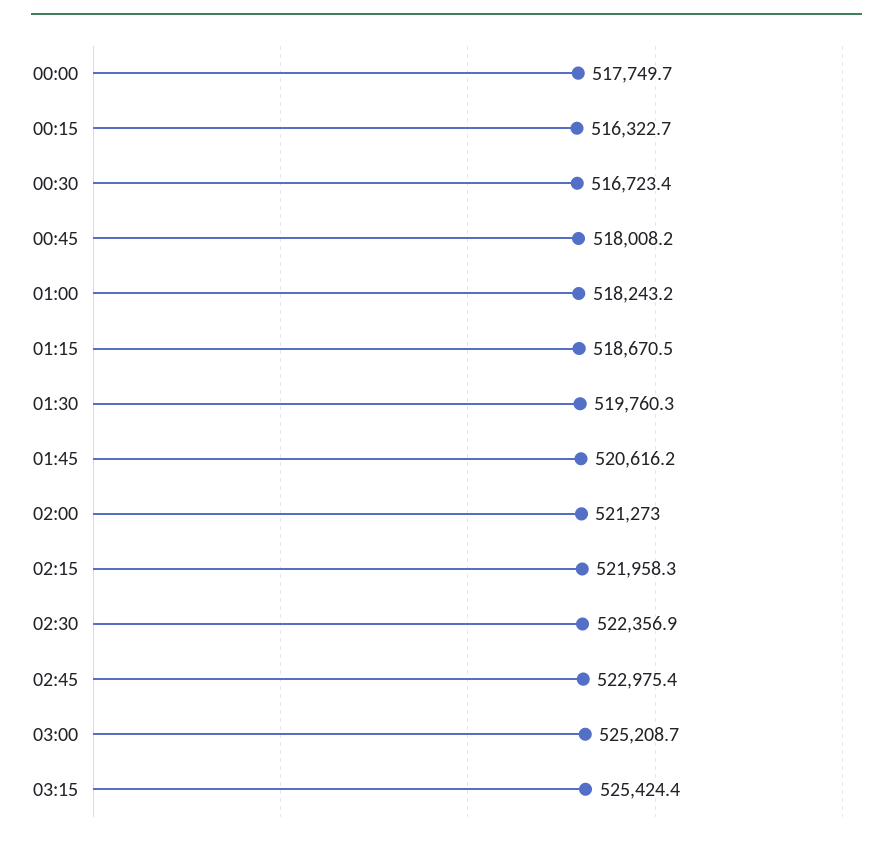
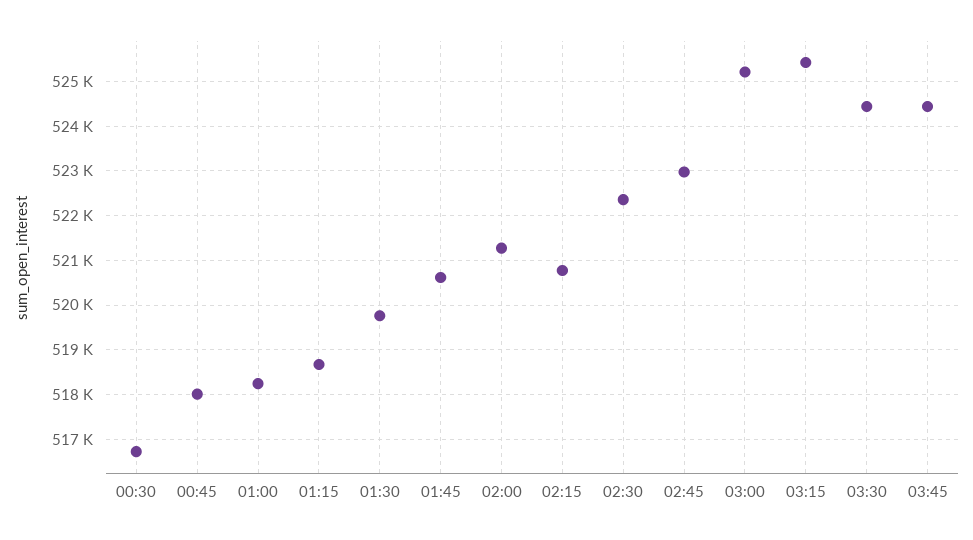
00:00: 517749.7 -> none
00:15: 516322.7 -> none
02:15: 521958.3 -> 520800
03:30: none -> 524400
03:45: none -> 524400

